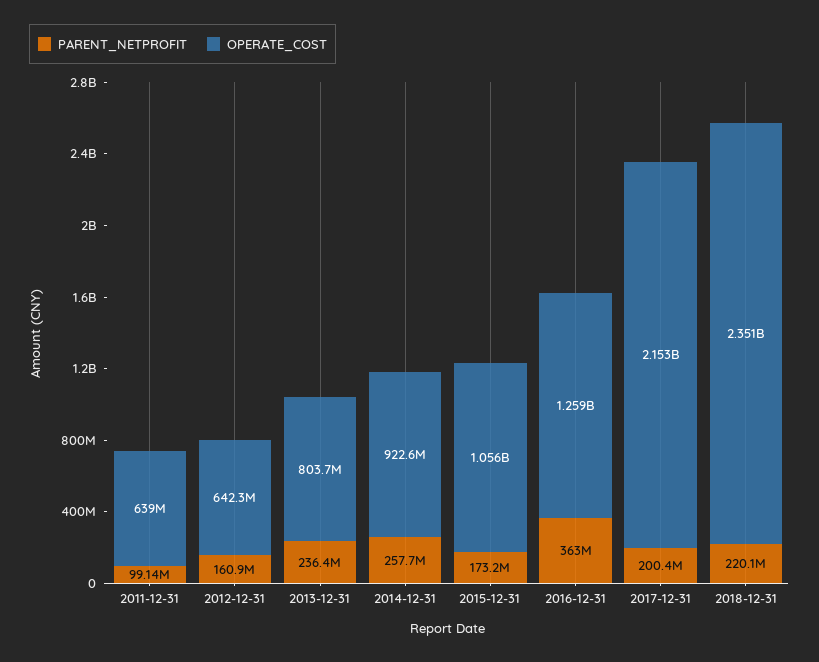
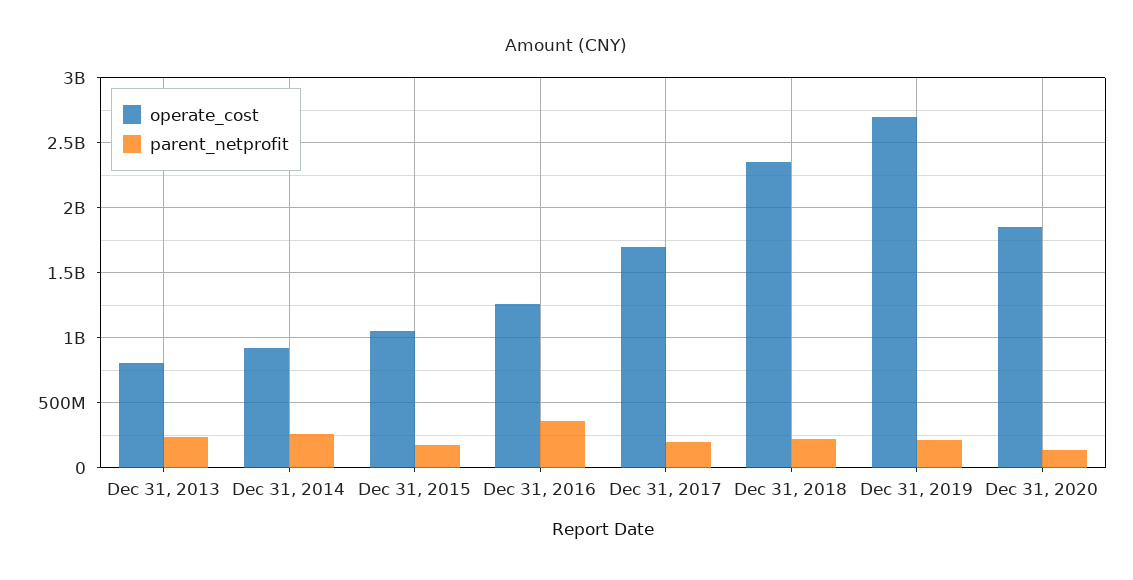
PARENT_NETPROFIT, 2011-12-31: 99140000 -> none
OPERATE_COST, 2011-12-31: 639000000 -> none
PARENT_NETPROFIT, 2012-12-31: 160900000 -> none
OPERATE_COST, 2012-12-31: 642300000 -> none
OPERATE_COST, 2017-12-31: 2153000000 -> 1700000000
OPERATE_COST, Dec 31, 2019: none -> 2700000000
PARENT_NETPROFIT, Dec 31, 2019: none -> 200000000
OPERATE_COST, Dec 31, 2020: none -> 1850000000
PARENT_NETPROFIT, Dec 31, 2020: none -> 150000000

